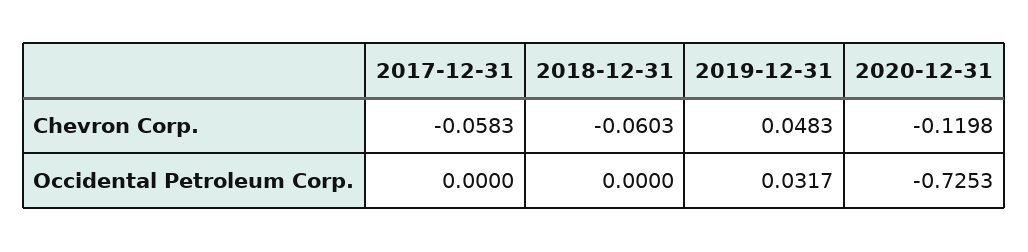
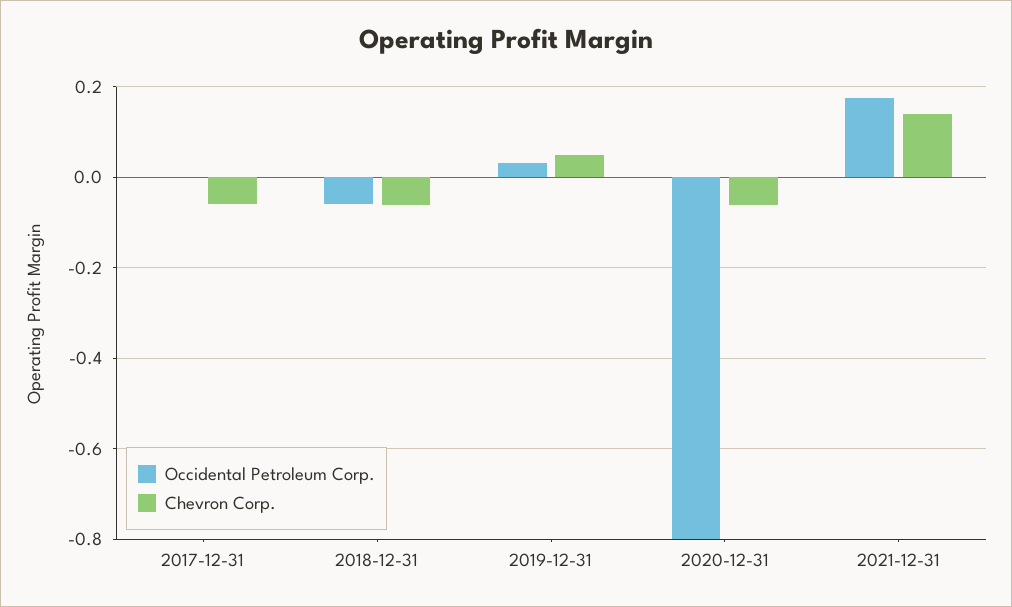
Chevron Corp., 2020-12-31: -0.1198 -> -0.06
Occidental Petroleum Corp., 2018-12-31: 0 -> -0.06
Occidental Petroleum Corp., 2020-12-31: -0.7253 -> -0.8
Occidental Petroleum Corp., 2021-12-31: none -> 0.18
Chevron Corp., 2021-12-31: none -> 0.14

